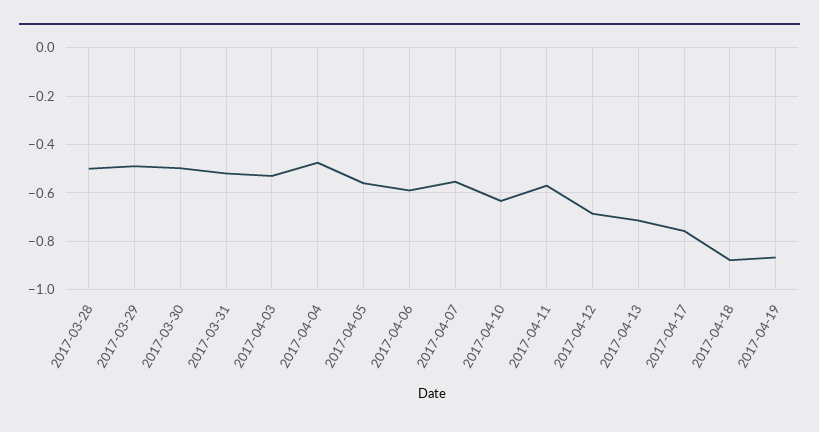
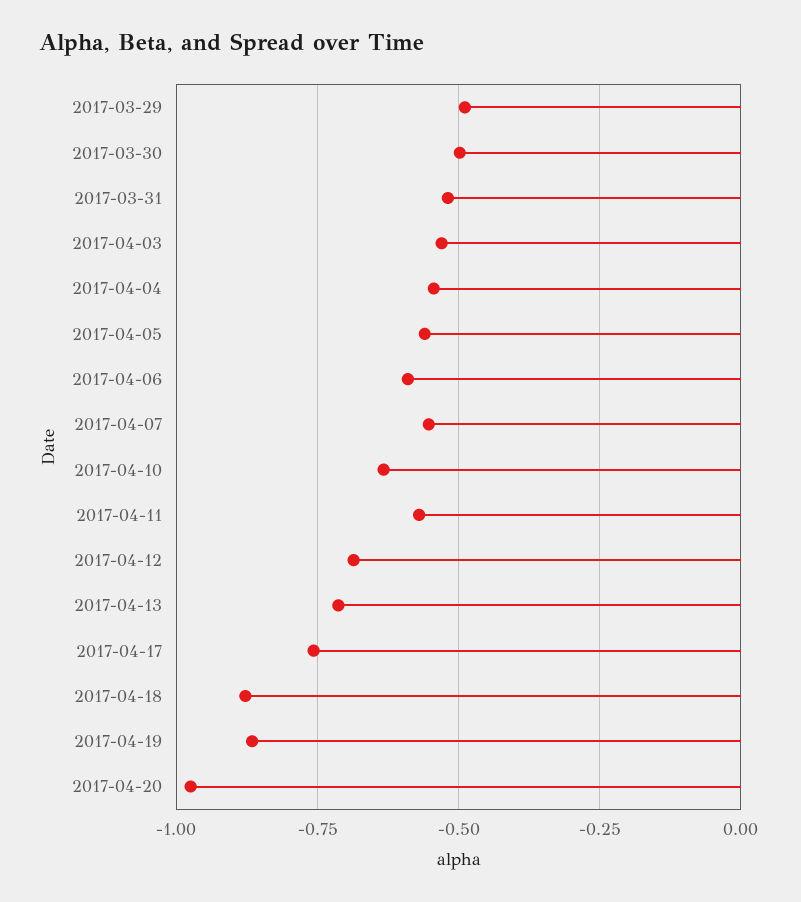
2017-03-28: -0.5 -> none
2017-04-04: -0.475 -> -0.55
2017-04-20: none -> -0.975

